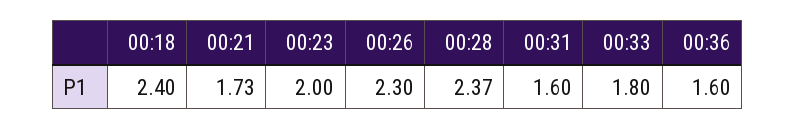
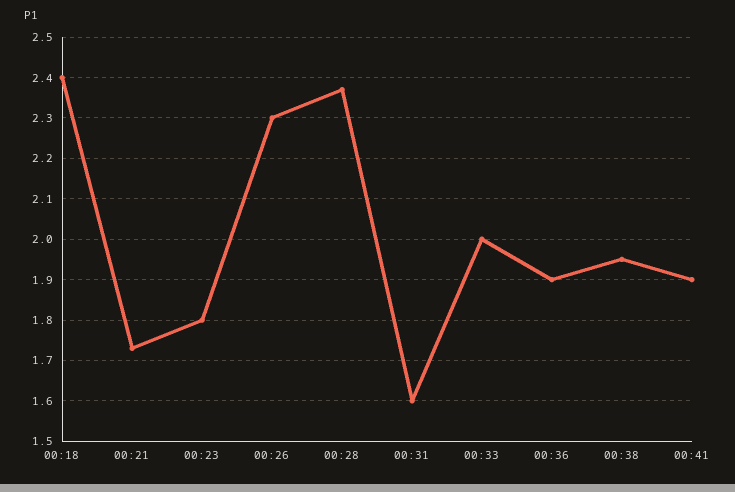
00:23: 2 -> 1.8
00:33: 1.8 -> 2
00:36: 1.6 -> 1.9
00:38: none -> 1.95
00:41: none -> 1.9

